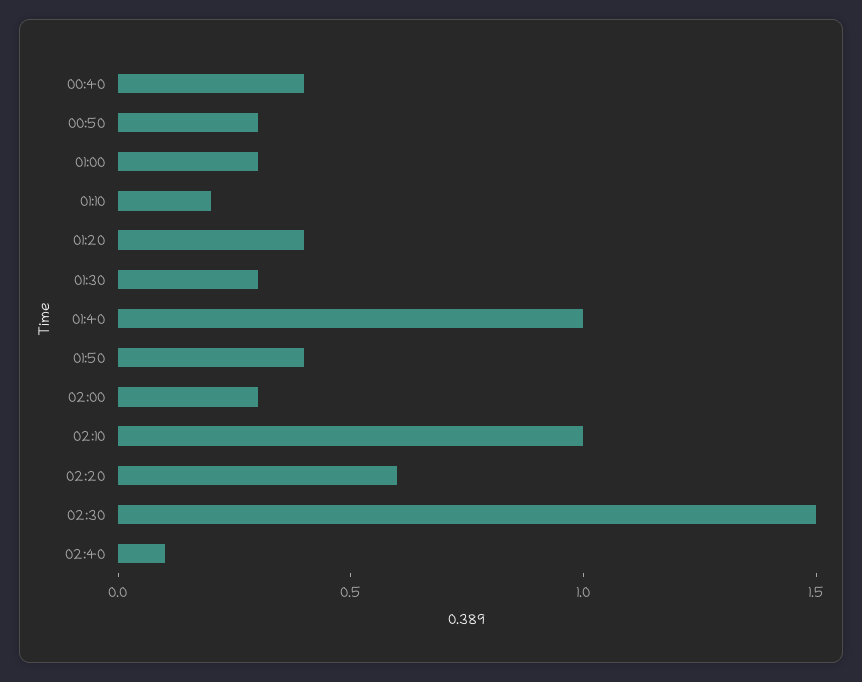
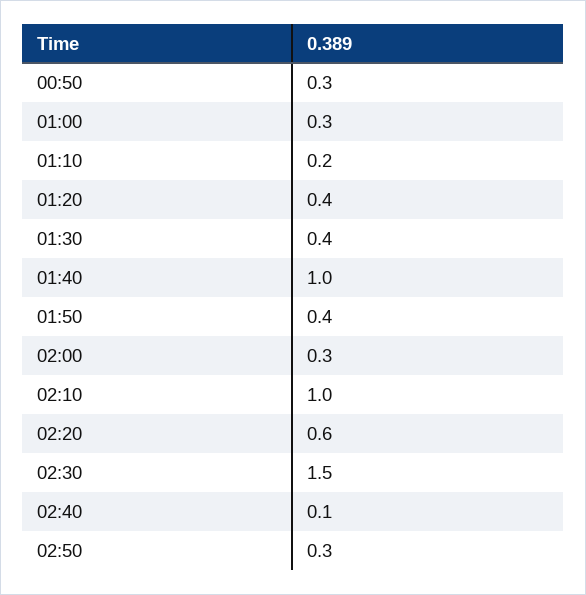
00:40: 0.4 -> none
01:30: 0.3 -> 0.4
02:50: none -> 0.3

